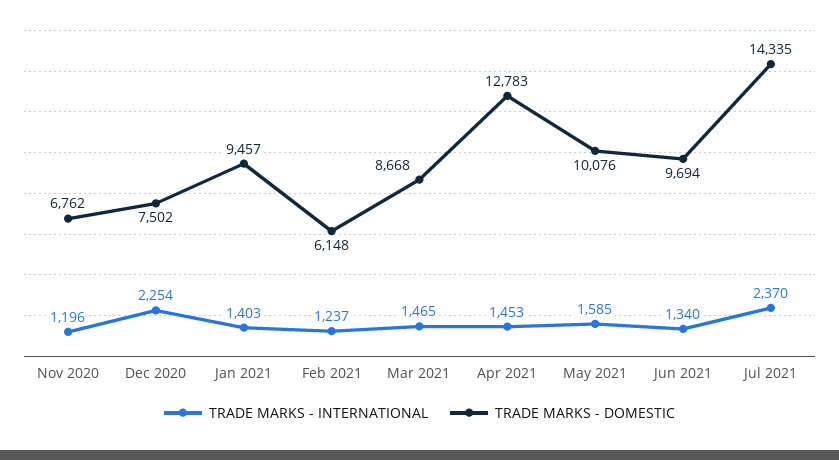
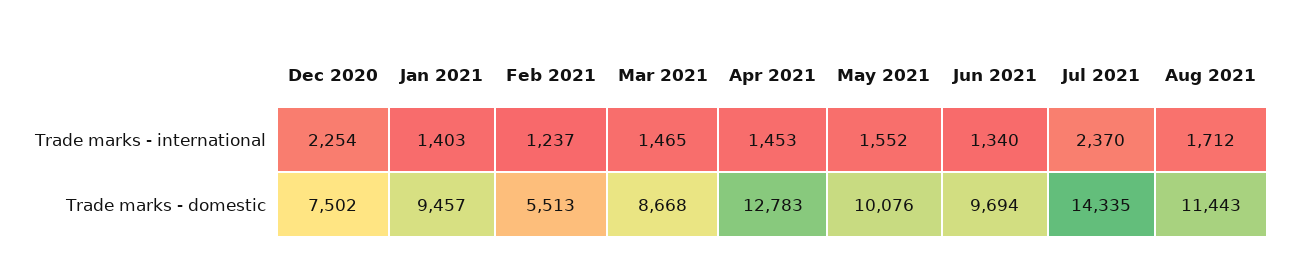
TRADE MARKS - INTERNATIONAL, Nov 2020: 1196 -> none
TRADE MARKS - DOMESTIC, Nov 2020: 6762 -> none
TRADE MARKS - DOMESTIC, Feb 2021: 6148 -> 5513
TRADE MARKS - INTERNATIONAL, May 2021: 1585 -> 1552
TRADE MARKS - INTERNATIONAL, Aug 2021: none -> 1712
TRADE MARKS - DOMESTIC, Aug 2021: none -> 11443

